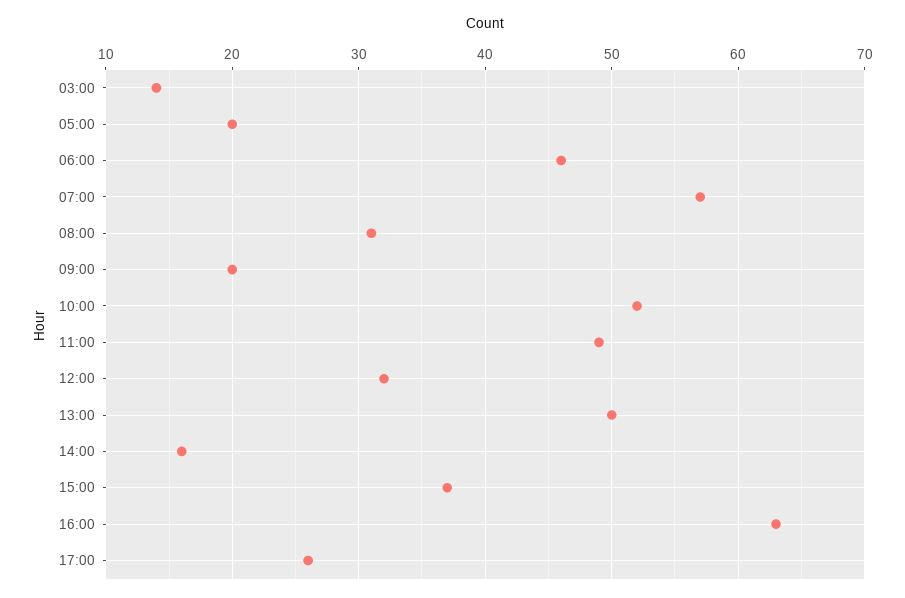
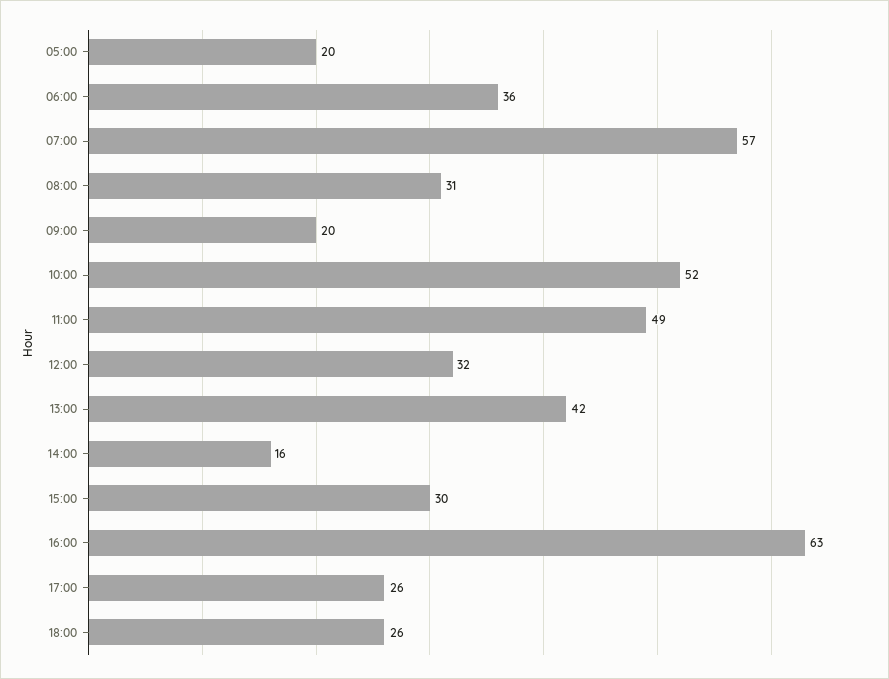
03:00: 14 -> none
06:00: 46 -> 36
13:00: 50 -> 42
15:00: 37 -> 30
18:00: none -> 26

